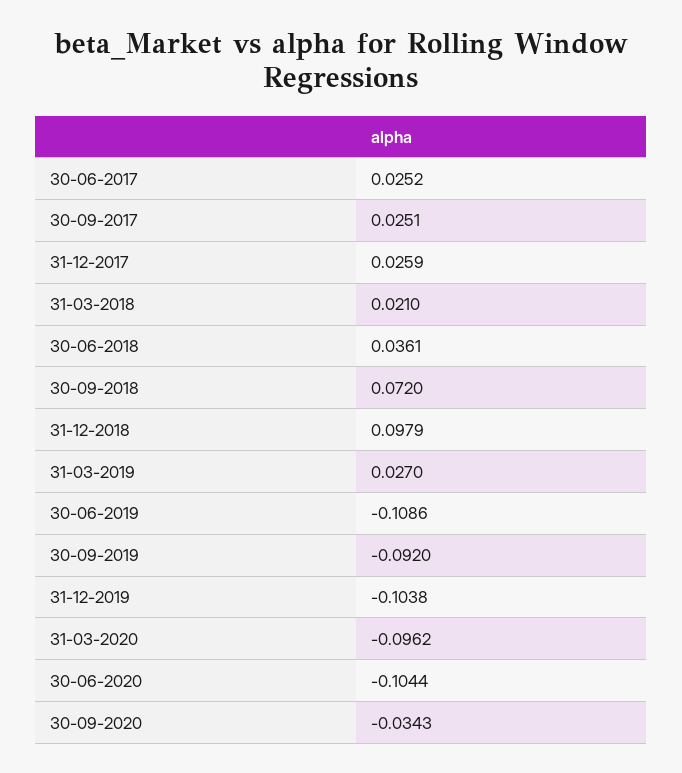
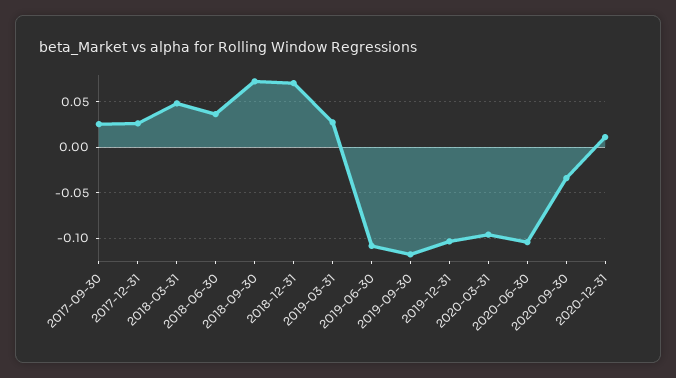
30-06-2017: 0.0252 -> none
31-03-2018: 0.021 -> 0.05
31-12-2018: 0.0979 -> 0.07
30-09-2019: -0.092 -> -0.12
2020-12-31: none -> 0.01

